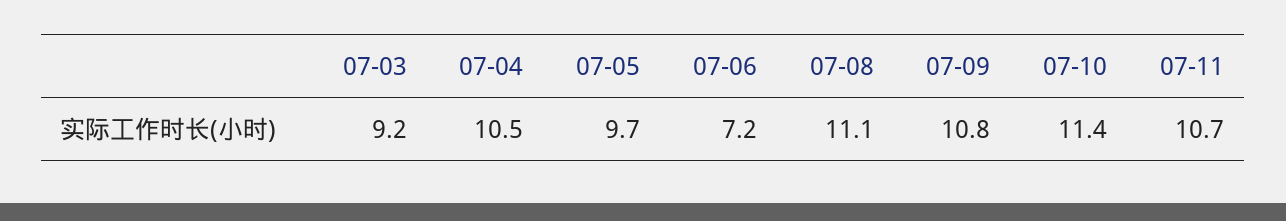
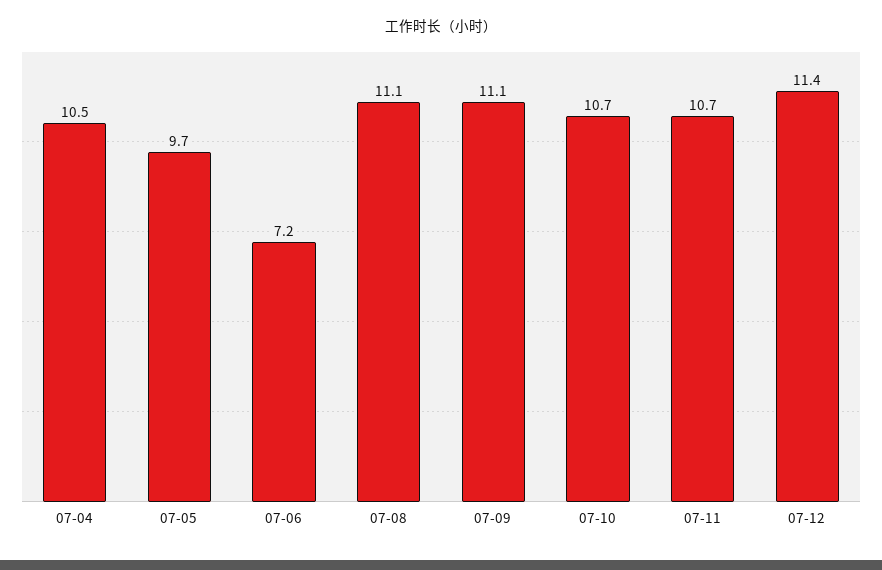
07-03: 9.2 -> none
07-09: 10.8 -> 11.1
07-10: 11.4 -> 10.7
07-12: none -> 11.4

